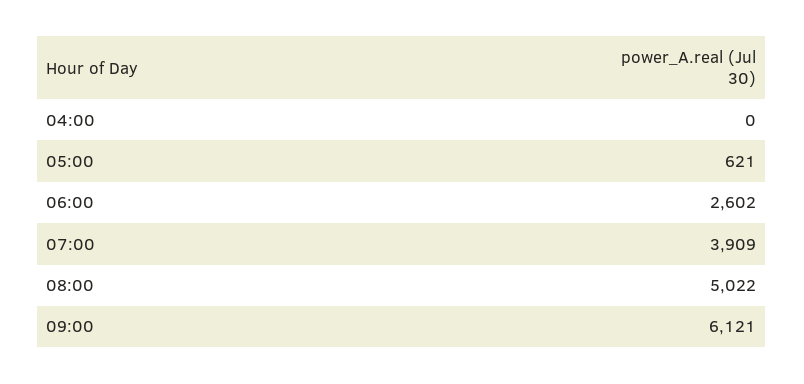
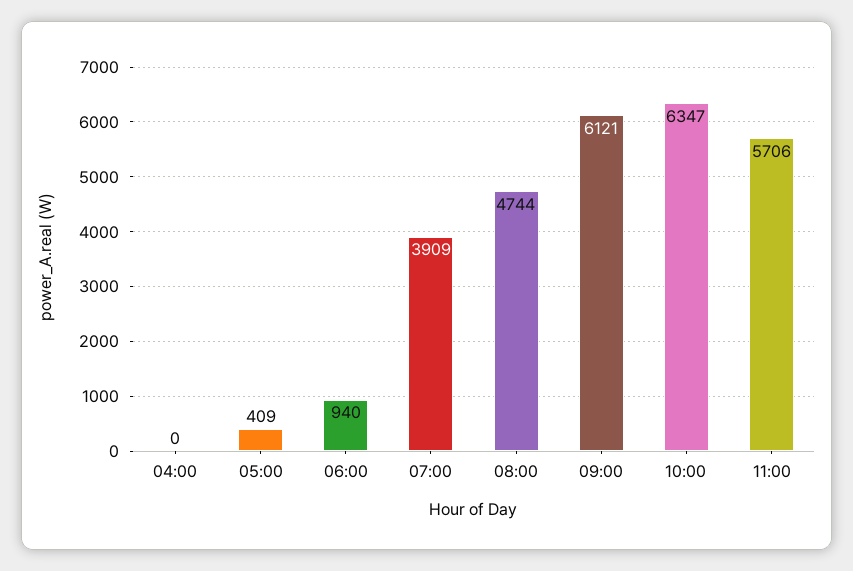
05:00: 621 -> 409
06:00: 2602 -> 940
08:00: 5022 -> 4744
10:00: none -> 6347
11:00: none -> 5706

